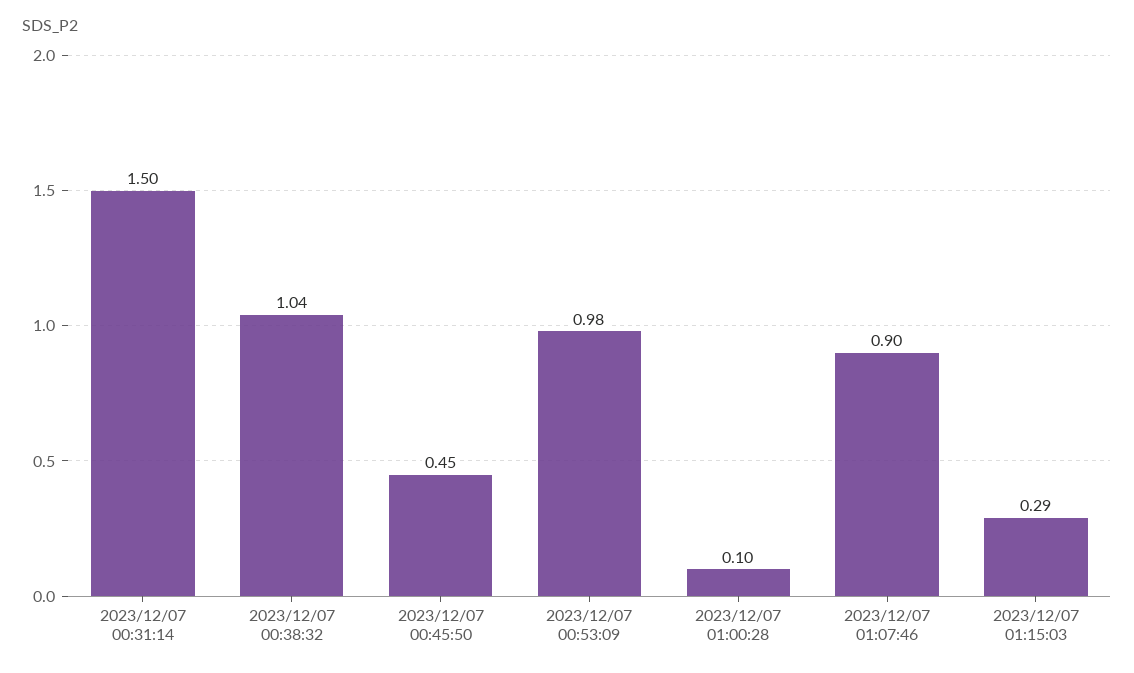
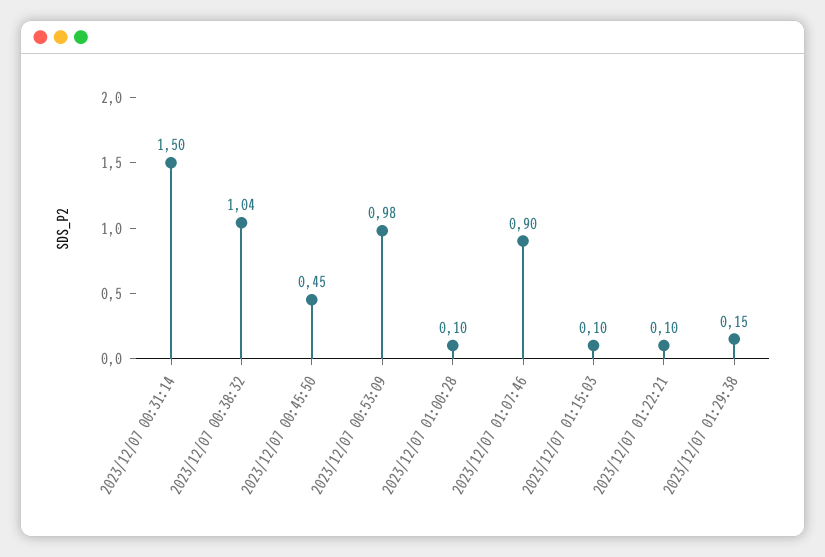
2023/12/07 01:15:03: 0.29 -> 0.1
2023/12/07 01:22:21: none -> 0.1
2023/12/07 01:29:38: none -> 0.15

